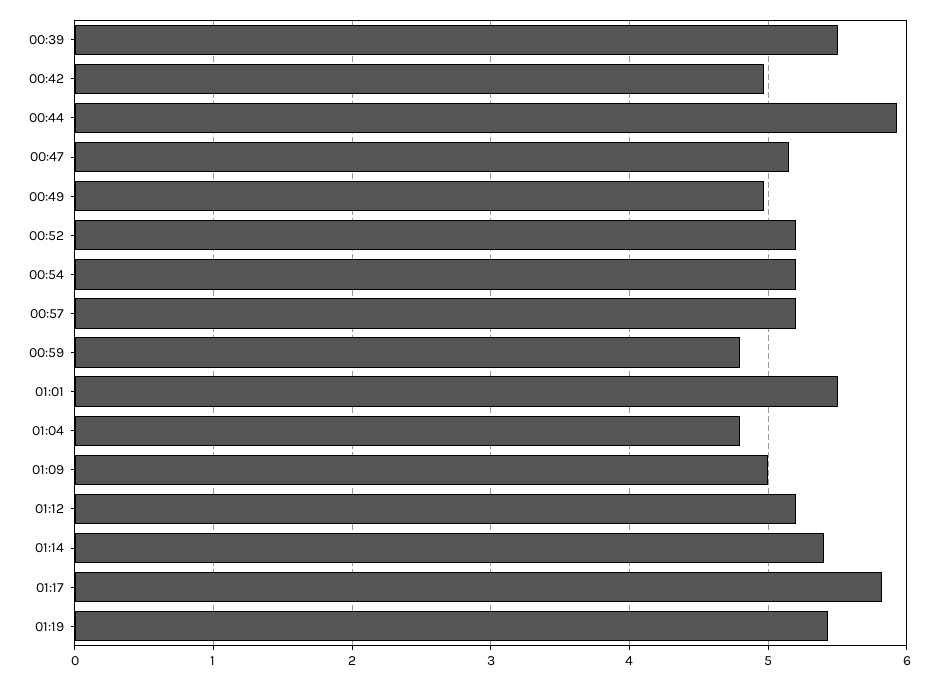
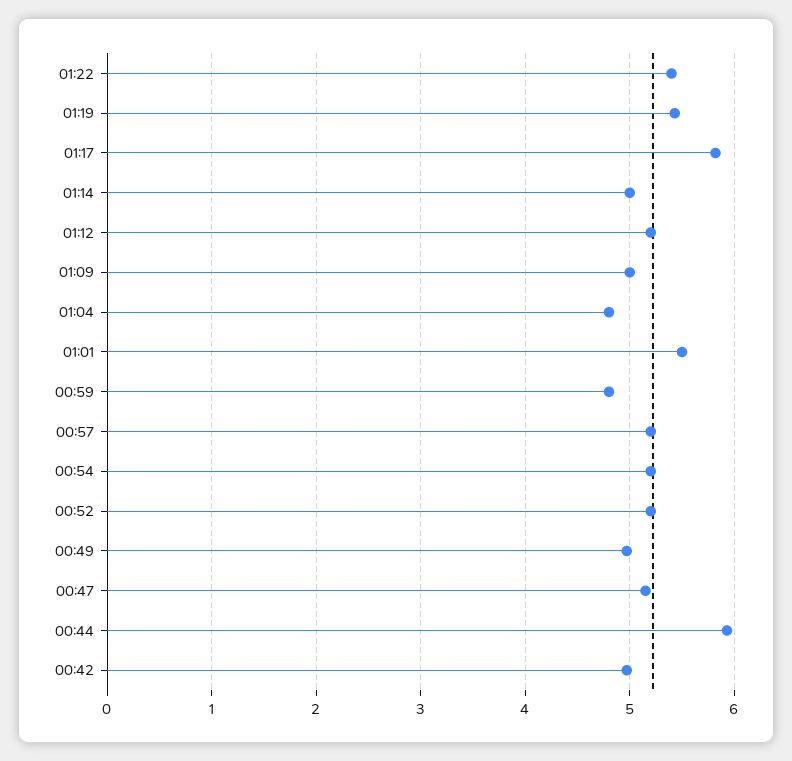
00:39: 5.5 -> none
01:14: 5.4 -> 5
01:22: none -> 5.4

